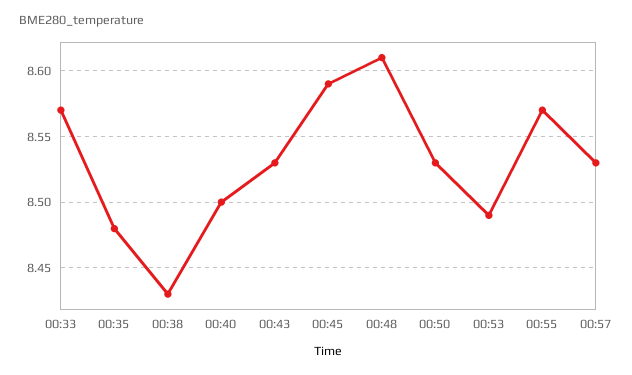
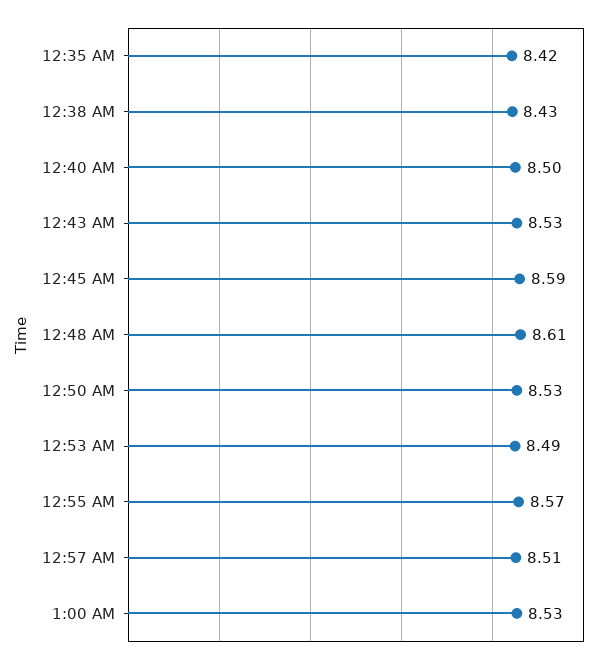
00:33: 8.57 -> none
00:35: 8.48 -> 8.42
00:57: 8.53 -> 8.51
1:00 AM: none -> 8.53

